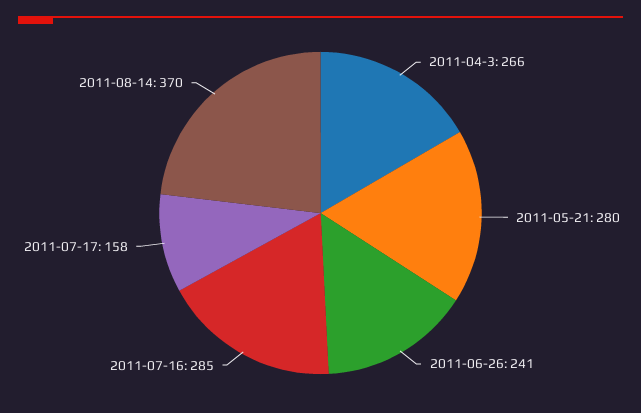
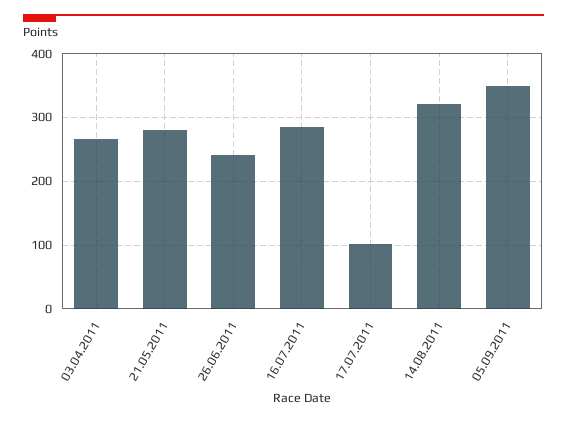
2011-07-17: 158 -> 100
2011-08-14: 370 -> 320
05.09.2011: none -> 350

